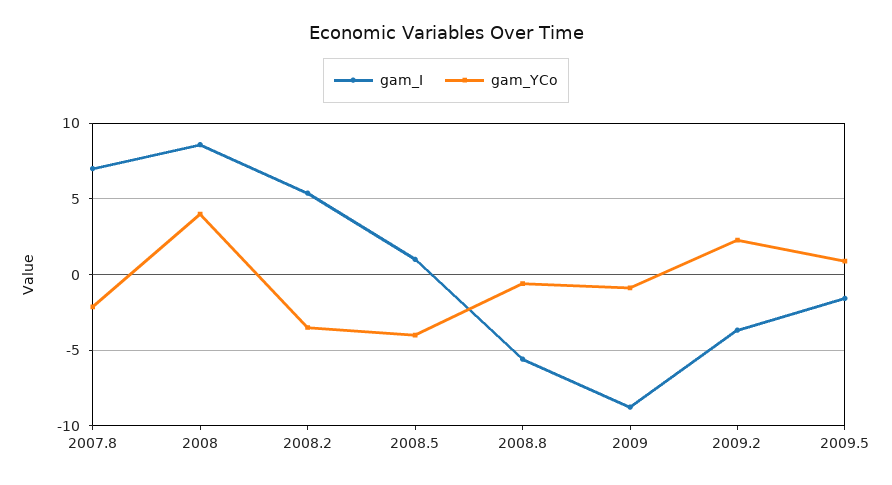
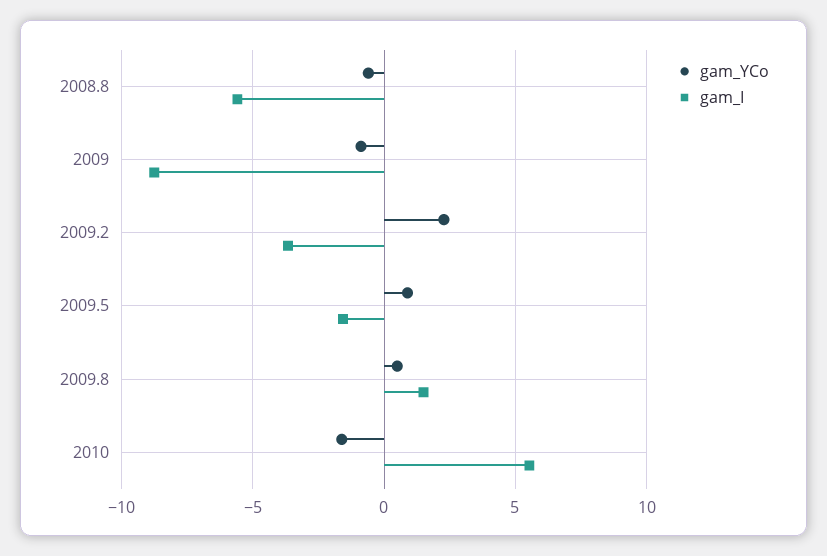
gam_I, 2007.8: 7 -> none
gam_YCo, 2007.8: -2 -> none
gam_I, 2008: 8.5 -> none
gam_YCo, 2008: 4 -> none
gam_I, 2008.2: 5.5 -> none
gam_YCo, 2008.2: -3.5 -> none
gam_I, 2008.5: 1 -> none
gam_YCo, 2008.5: -4 -> none
gam_YCo, 2009.8: none -> 0.5
gam_I, 2009.8: none -> 1.5
gam_YCo, 2010: none -> -1.5
gam_I, 2010: none -> 5.5

